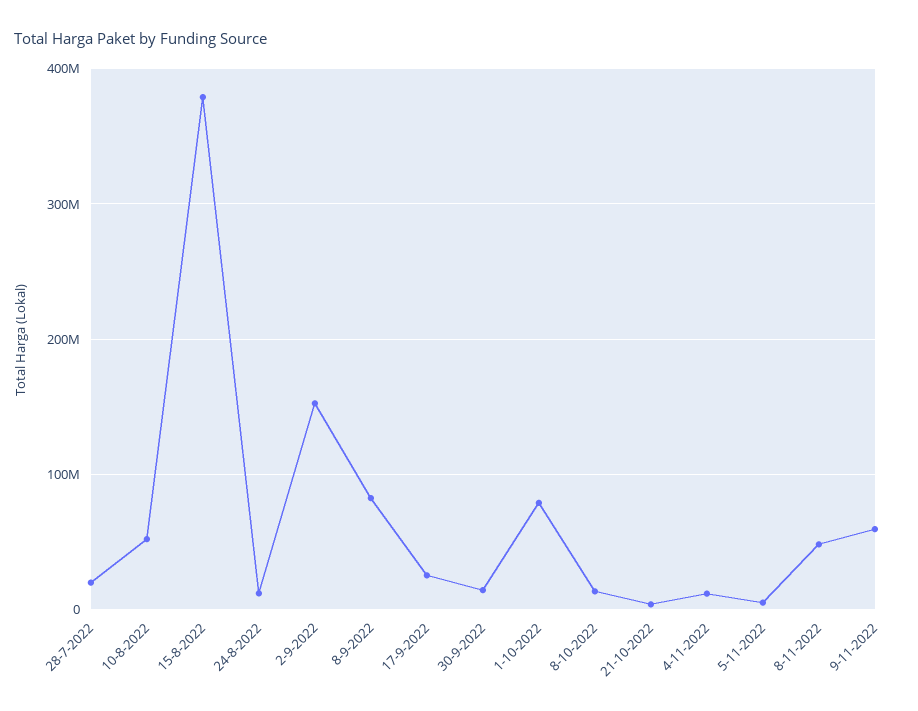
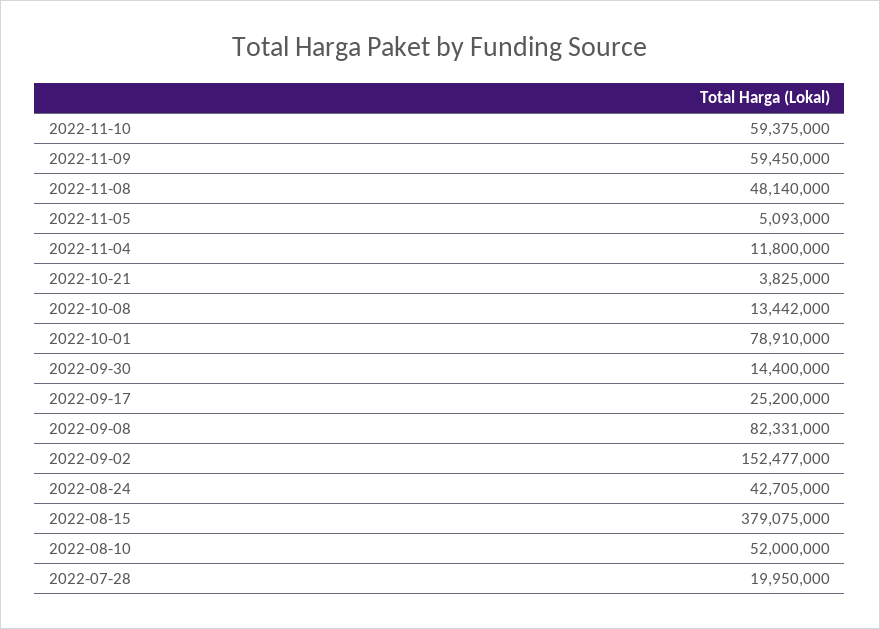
24-8-2022: 10000000 -> 42705000
2022-11-10: none -> 59375000

